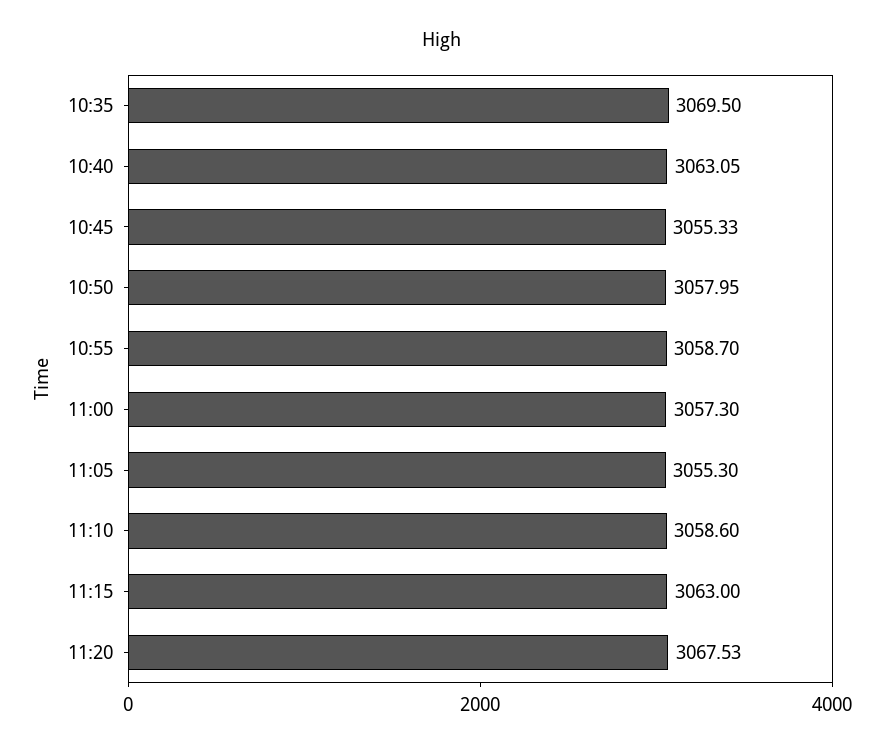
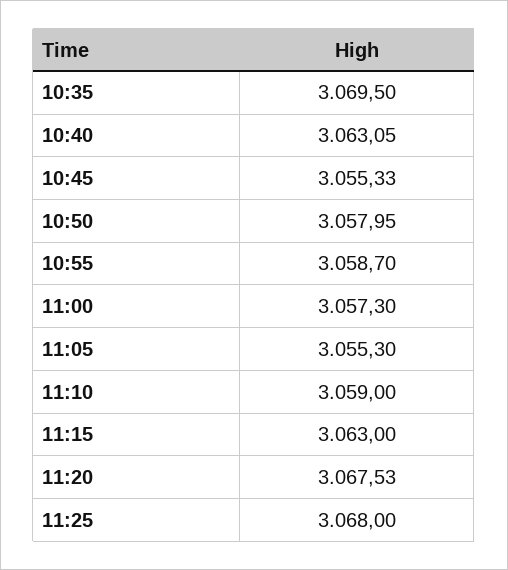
11:10: 3058.6 -> 3059
11:25: none -> 3068

